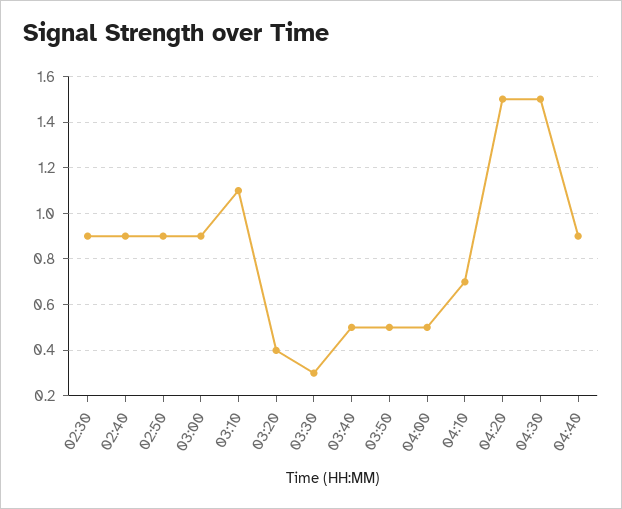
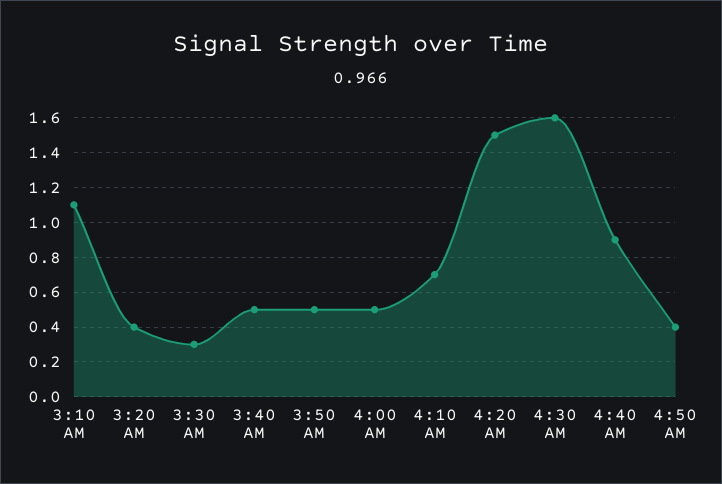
02:30: 0.9 -> none
02:40: 0.9 -> none
02:50: 0.9 -> none
03:00: 0.9 -> none
04:30: 1.5 -> 1.6
4:50 AM: none -> 0.4

